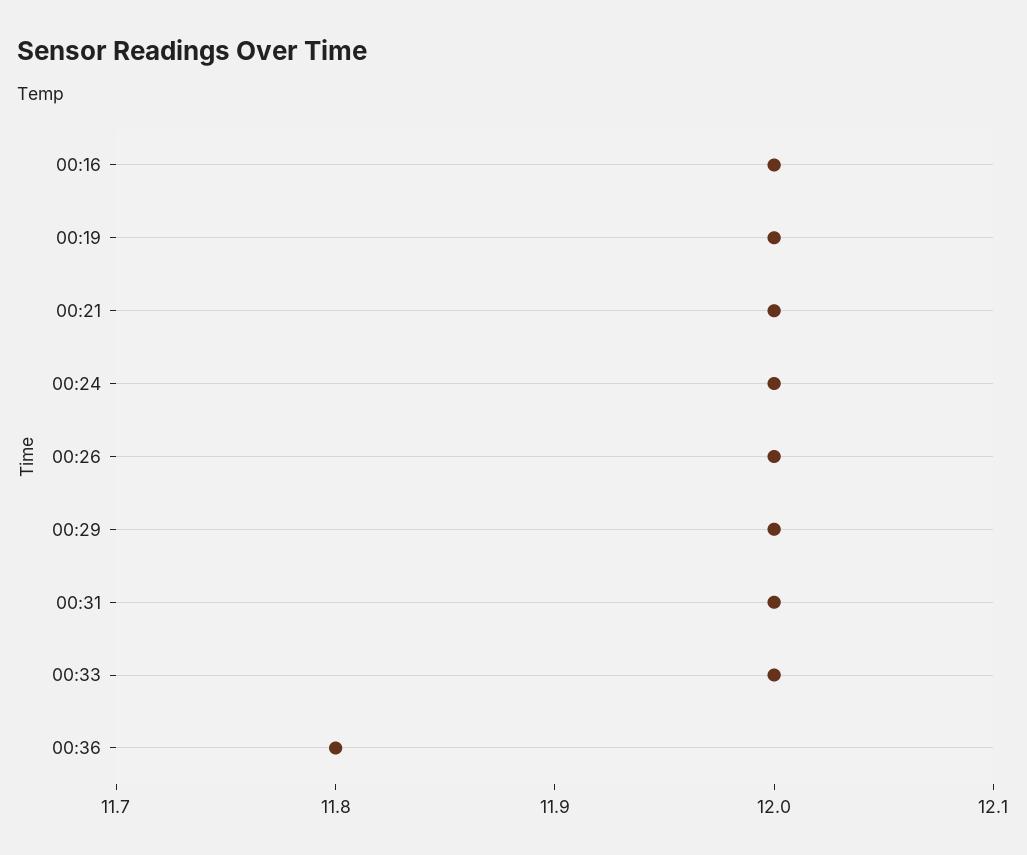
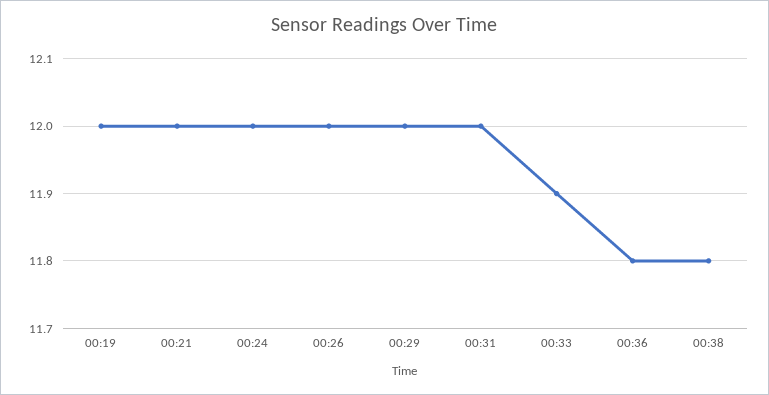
00:16: 12 -> none
00:33: 12 -> 11.9
00:38: none -> 11.8

